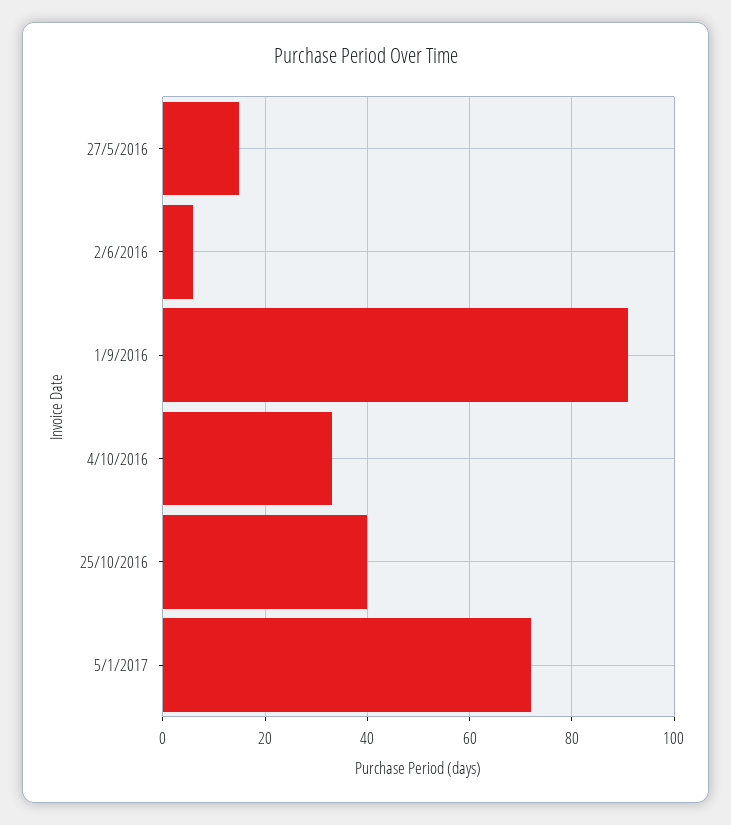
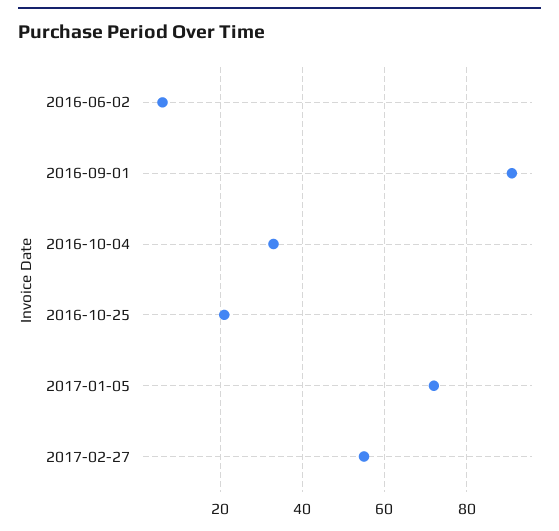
27/5/2016: 15 -> none
25/10/2016: 40 -> 20
2017-02-27: none -> 55

